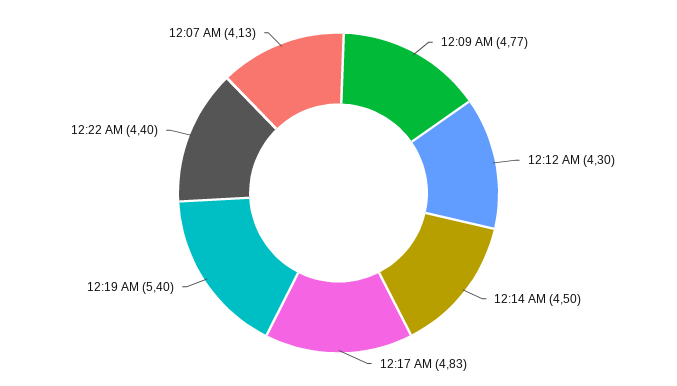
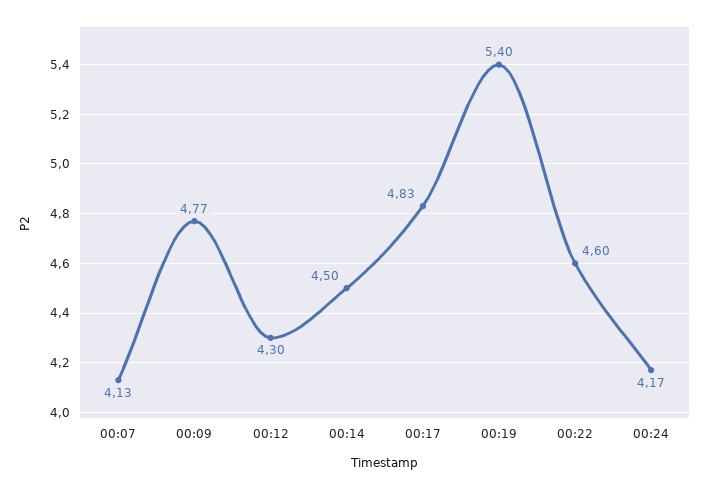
12:22 AM: 4.4 -> 4.6
00:24: none -> 4.17

